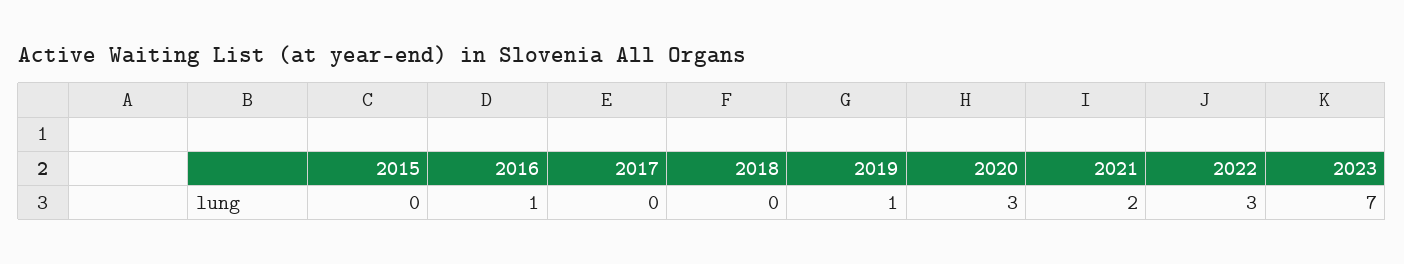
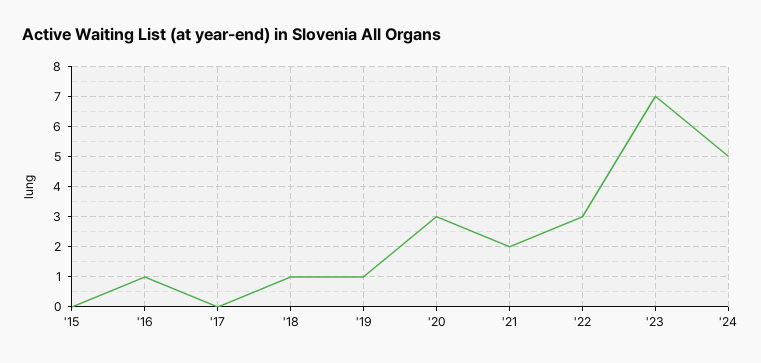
2018: 0 -> 1
'24: none -> 5

